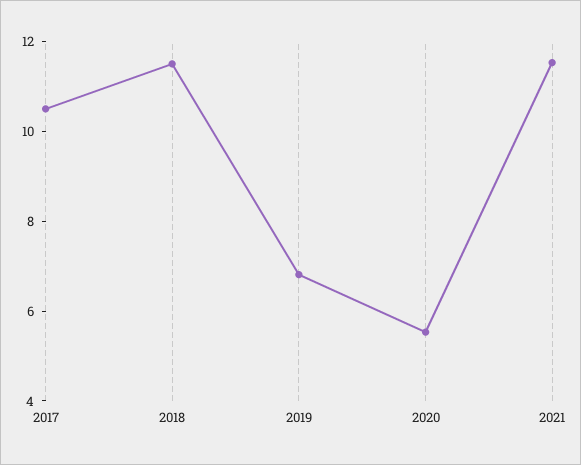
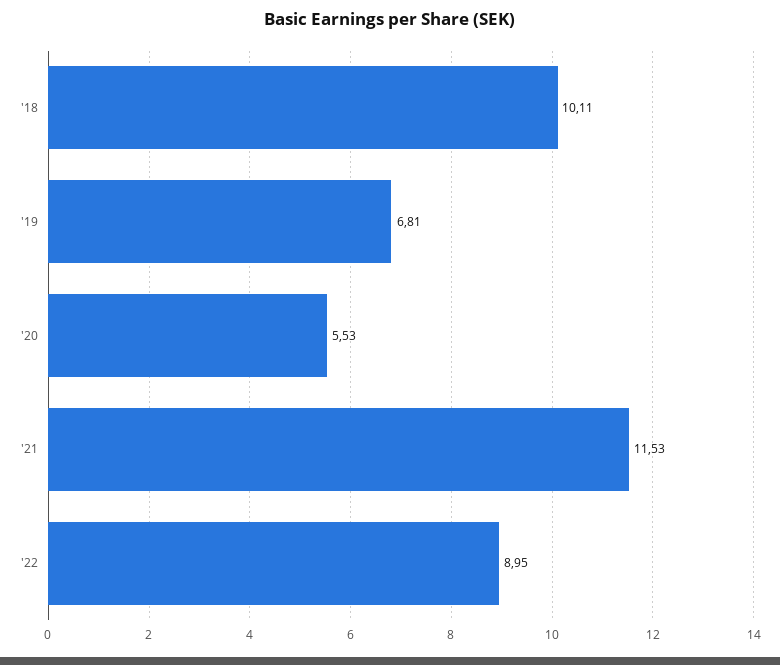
2017: 10.5 -> none
2018: 11.5 -> 10.11
'22: none -> 8.95

